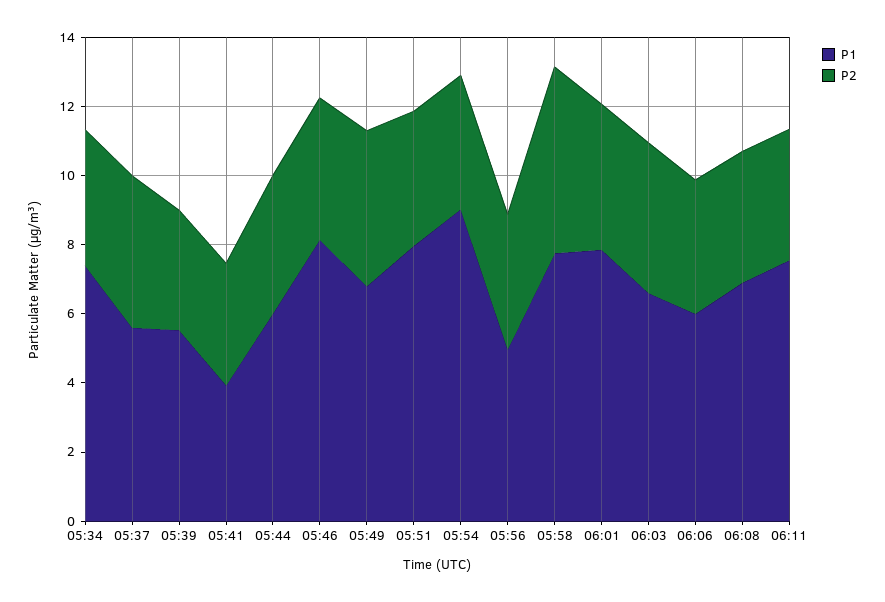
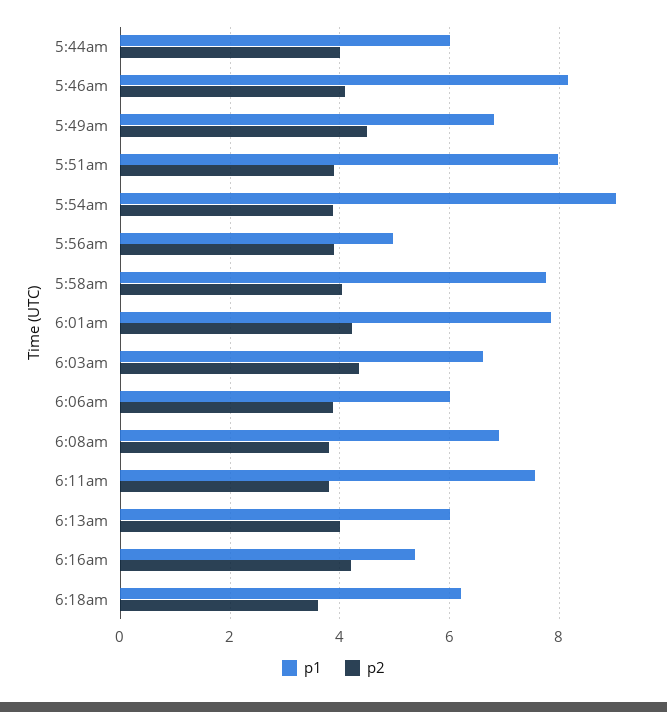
P1, 05:34: 7.5 -> none
P2, 05:34: 4 -> none
P1, 05:37: 5.5 -> none
P2, 05:37: 4.5 -> none
P1, 05:39: 5.5 -> none
P2, 05:39: 3.5 -> none
P1, 05:41: 4 -> none
P2, 05:41: 3.5 -> none
P2, 05:58: 5.5 -> 4
P1, 6:13am: none -> 6
P2, 6:13am: none -> 4
P1, 6:16am: none -> 5.4
P2, 6:16am: none -> 4.2
P1, 6:18am: none -> 6.2
P2, 6:18am: none -> 3.6

